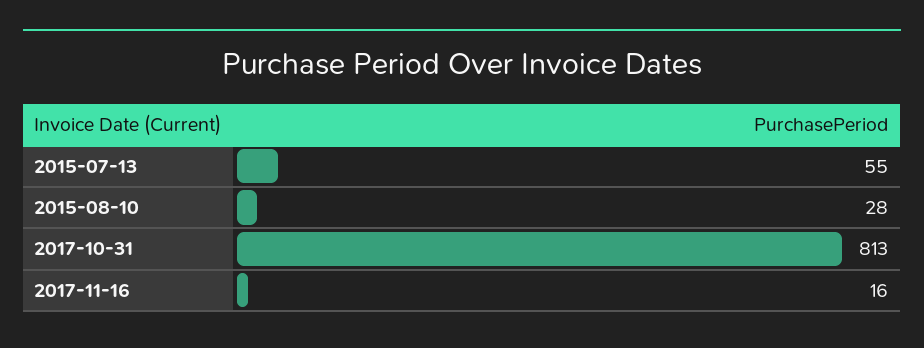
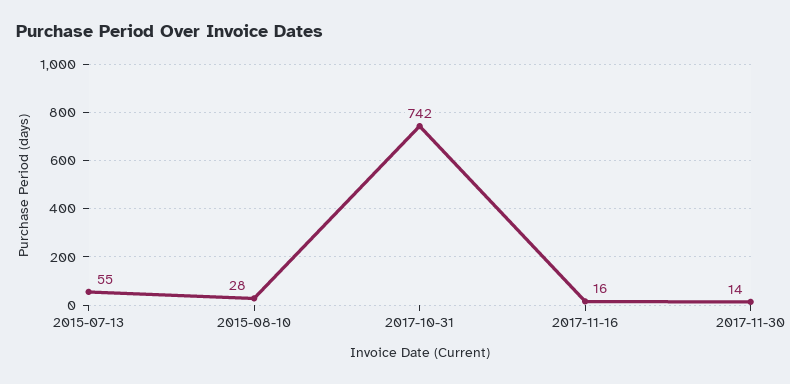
2017-10-31: 813 -> 742
2017-11-30: none -> 14

